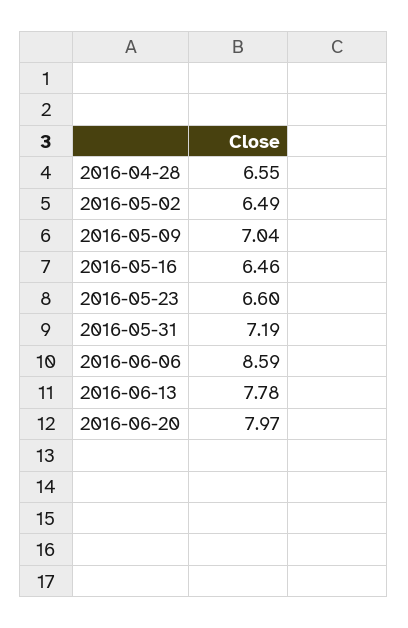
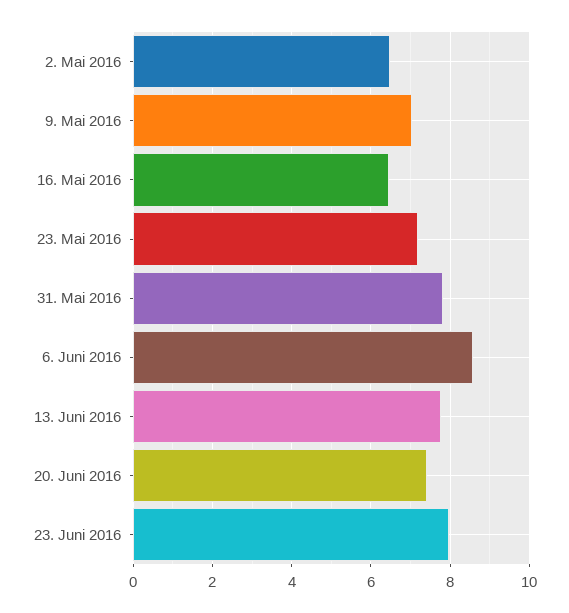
2016-04-28: 6.55 -> none
2016-05-23: 6.6 -> 7.2
2016-05-31: 7.19 -> 7.8
2016-06-20: 7.97 -> 7.4
23. Juni 2016: none -> 8

